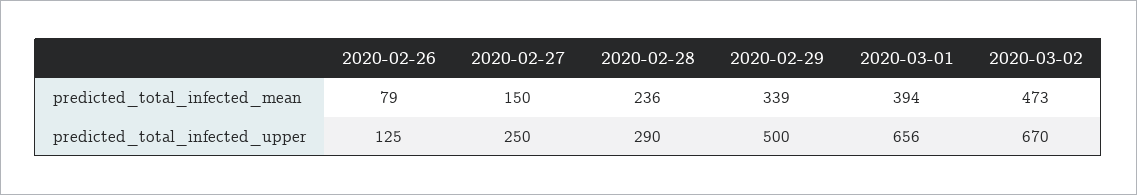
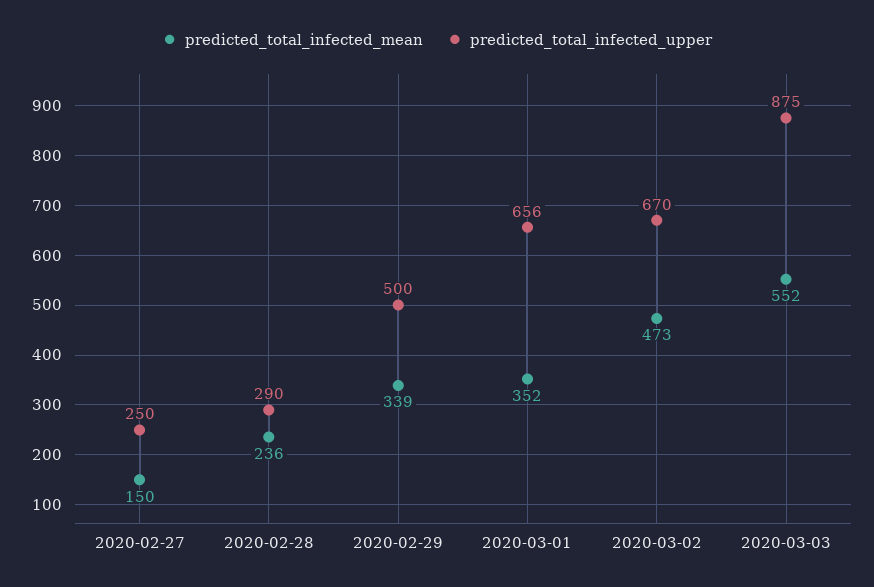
predicted_total_infected_mean, 2020-02-26: 79 -> none
predicted_total_infected_mean, 2020-03-01: 394 -> 352
predicted_total_infected_upper, 2020-02-26: 125 -> none
predicted_total_infected_mean, 2020-03-03: none -> 552
predicted_total_infected_upper, 2020-03-03: none -> 875

